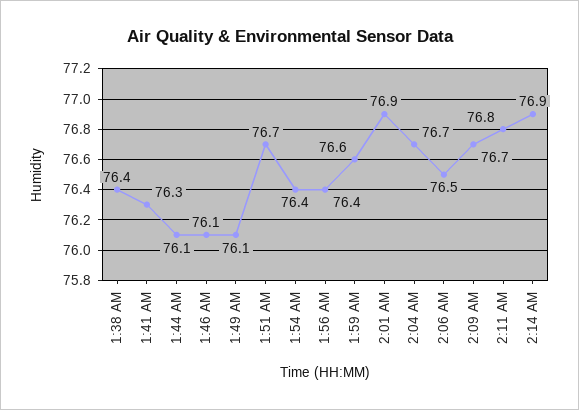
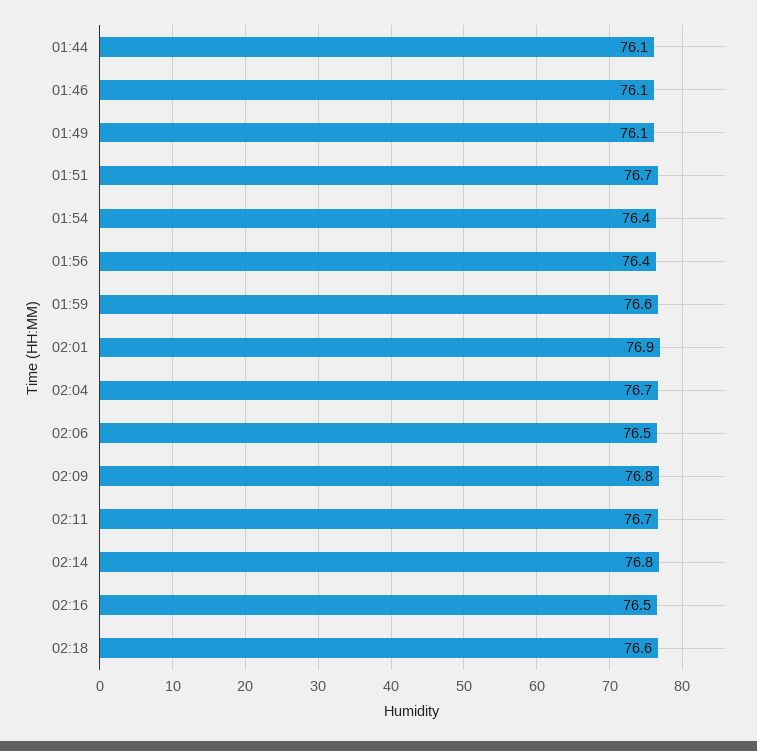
1:38 AM: 76.4 -> none
1:41 AM: 76.3 -> none
2:09 AM: 76.7 -> 76.8
2:11 AM: 76.8 -> 76.7
2:14 AM: 76.9 -> 76.8
02:16: none -> 76.5
02:18: none -> 76.6

